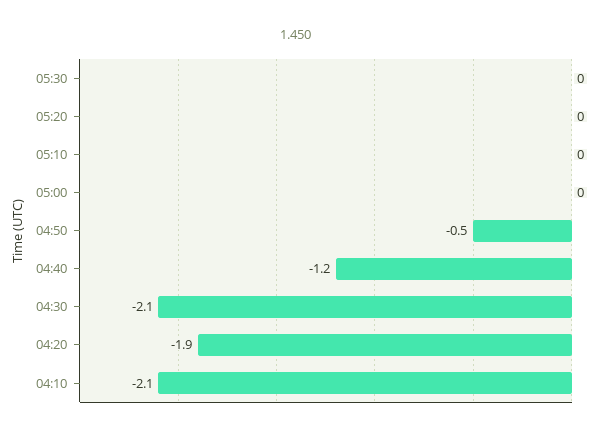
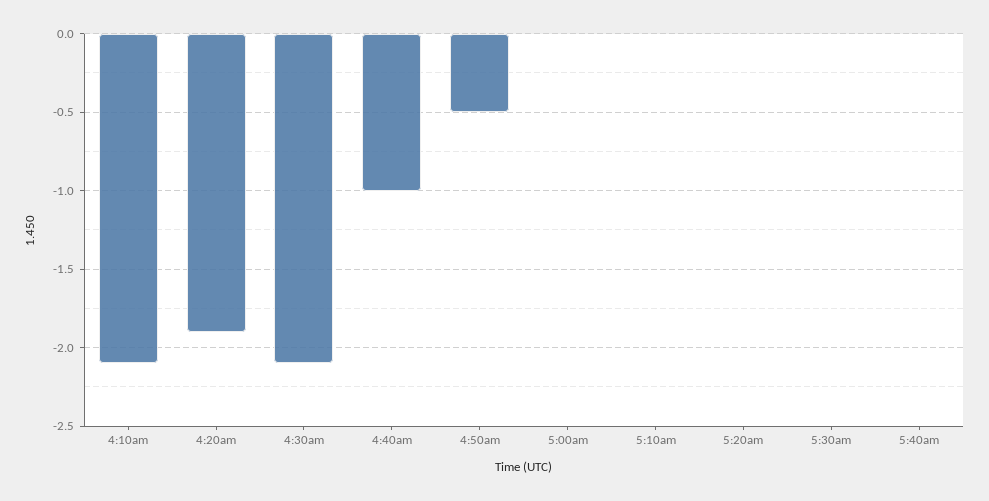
04:40: -1.2 -> -1
5:40am: none -> 0

